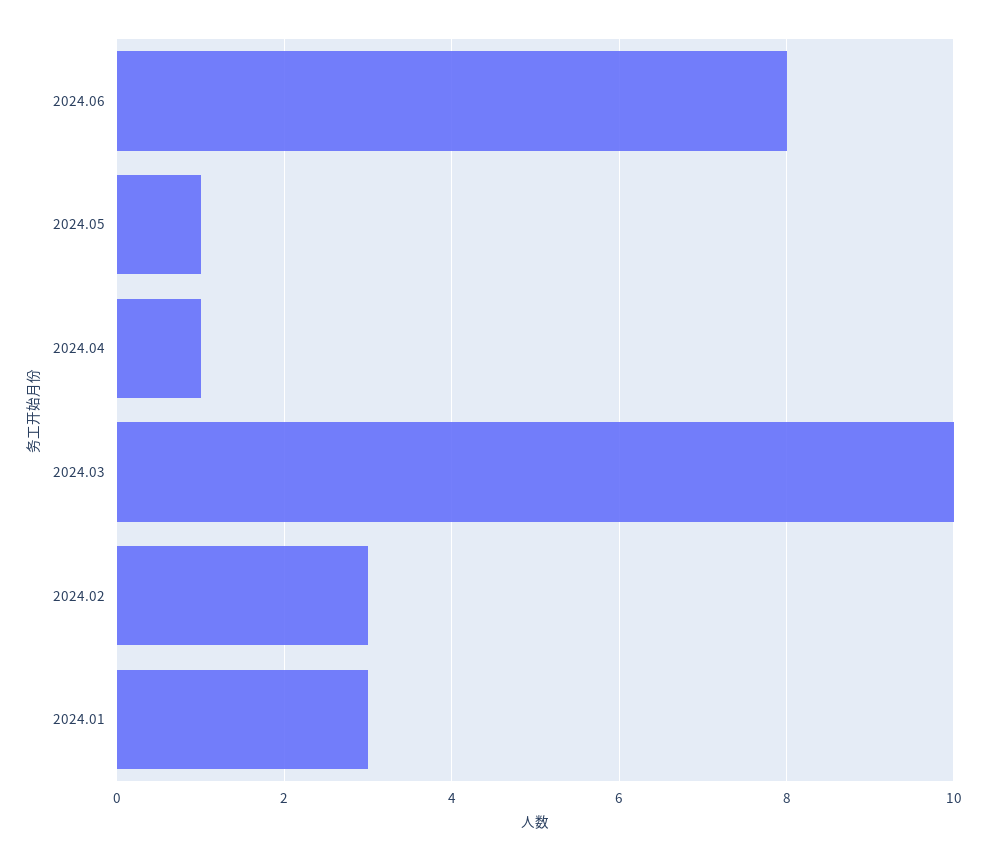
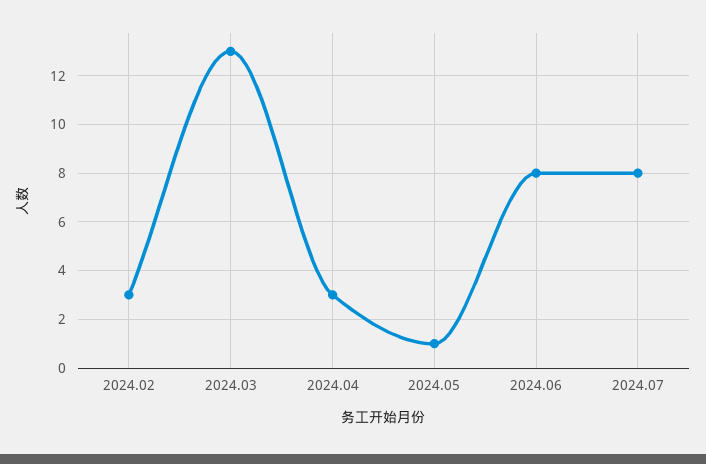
2024.04: 1 -> 3
2024.03: 10 -> 13
2024.01: 3 -> none
2024.07: none -> 8

